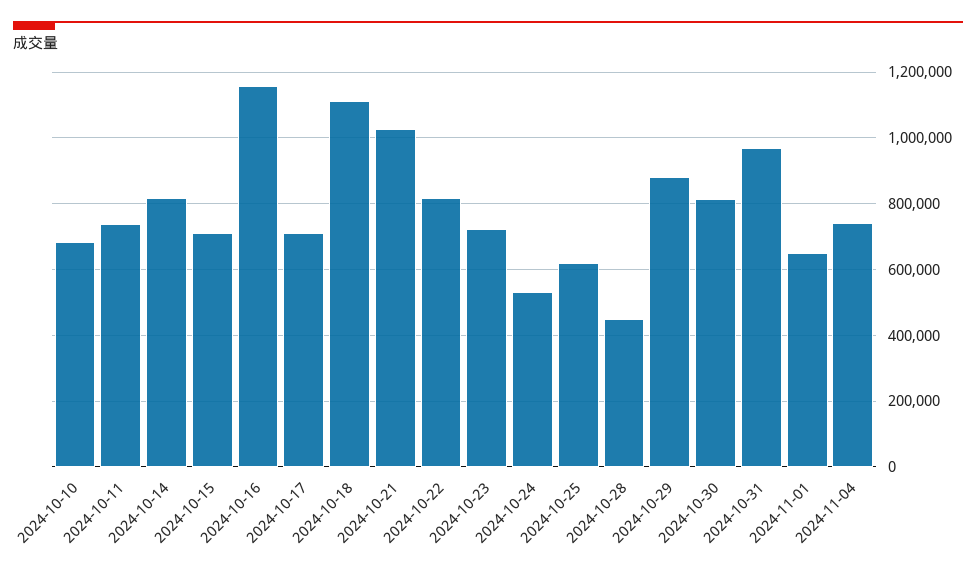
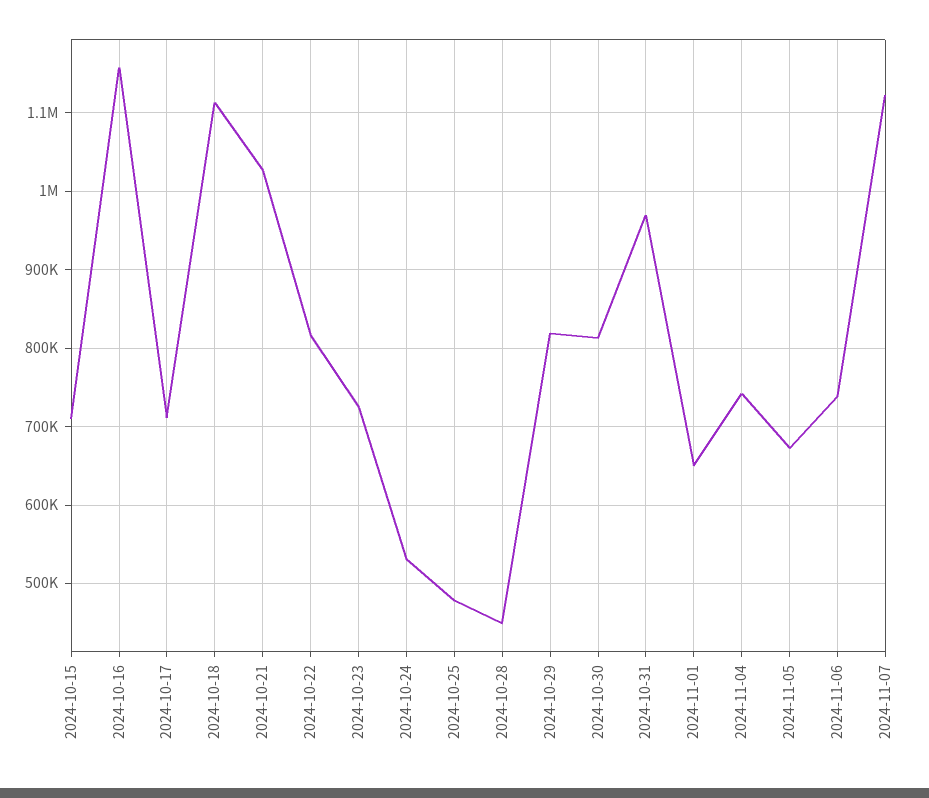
2024-10-10: 680000 -> none
2024-10-11: 740000 -> none
2024-10-14: 820000 -> none
2024-10-25: 620000 -> 480000
2024-10-29: 880000 -> 820000
2024-11-05: none -> 670000
2024-11-06: none -> 740000
2024-11-07: none -> 1120000

